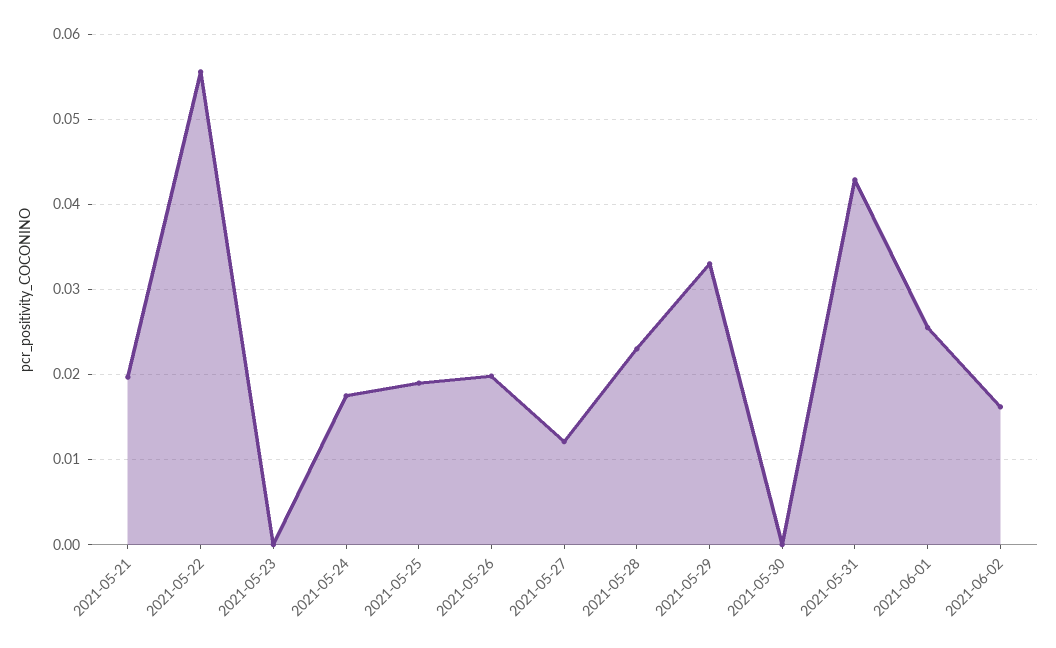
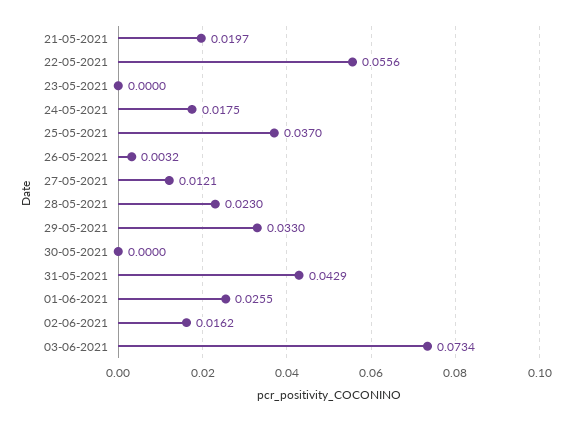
2021-05-25: 0.019 -> 0.037
2021-05-26: 0.02 -> 0.0032
03-06-2021: none -> 0.0734

